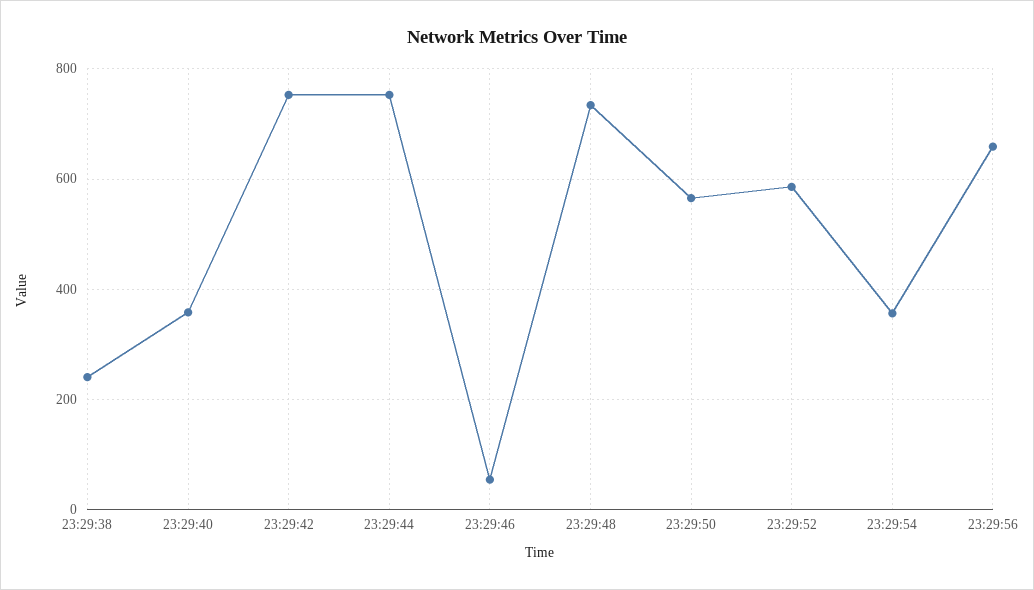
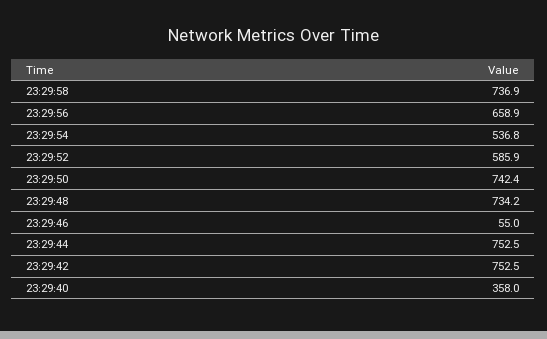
23:29:38: 240 -> none
23:29:50: 560 -> 742.4
23:29:54: 360 -> 536.8
23:29:58: none -> 736.9

